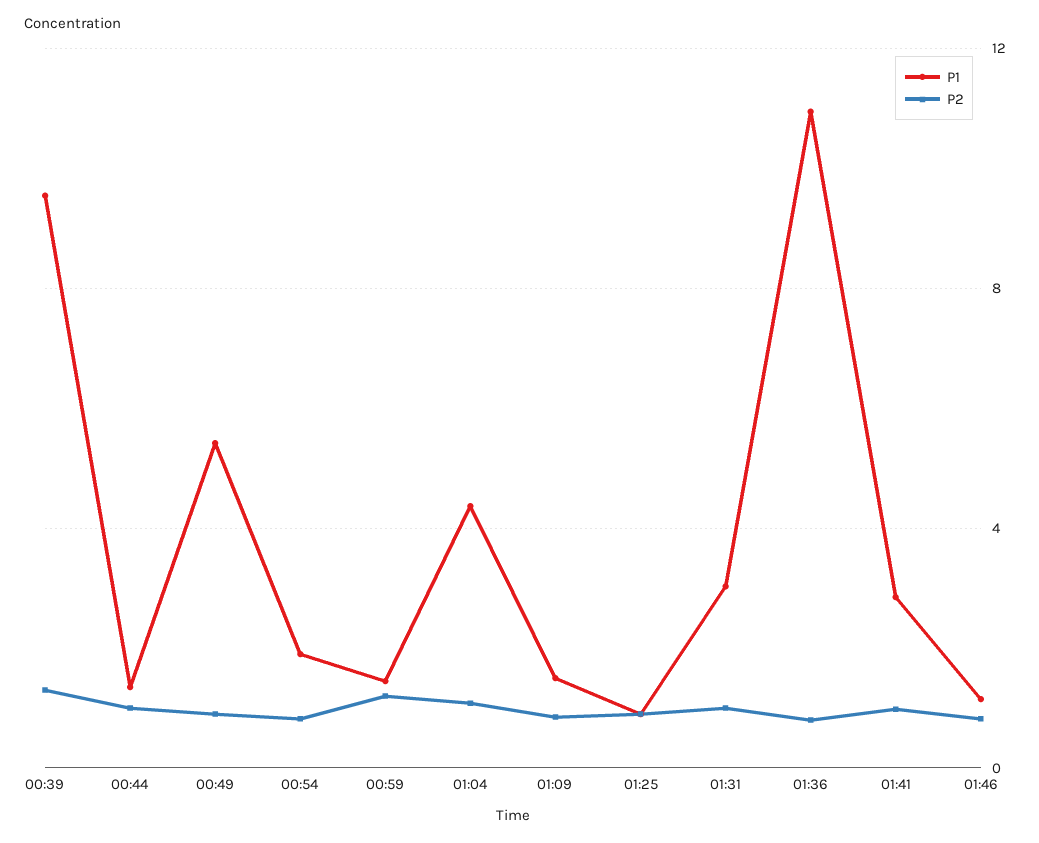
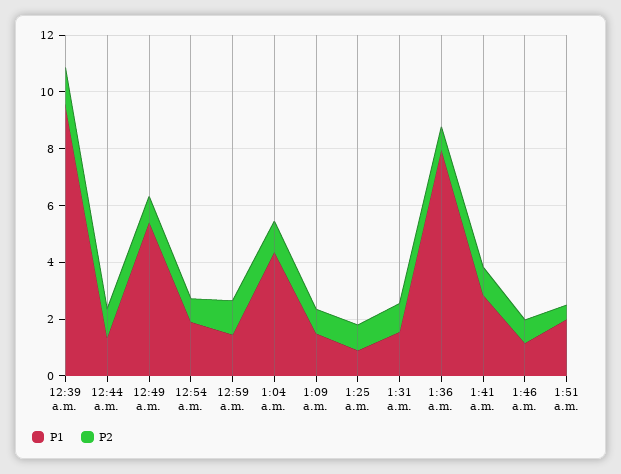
P1, 01:31: 3 -> 1.5
P1, 01:36: 11 -> 8
P1, 1:51 a.m.: none -> 2
P2, 1:51 a.m.: none -> 0.5

